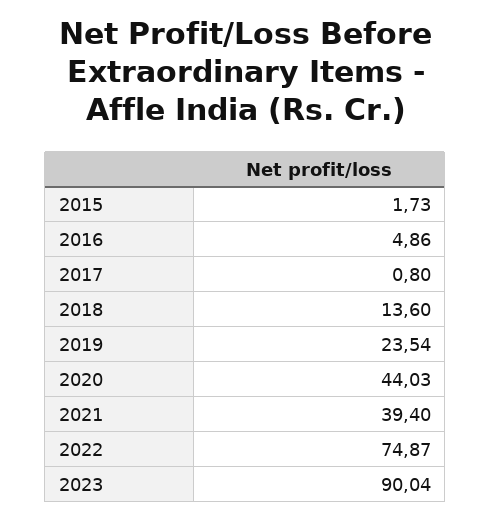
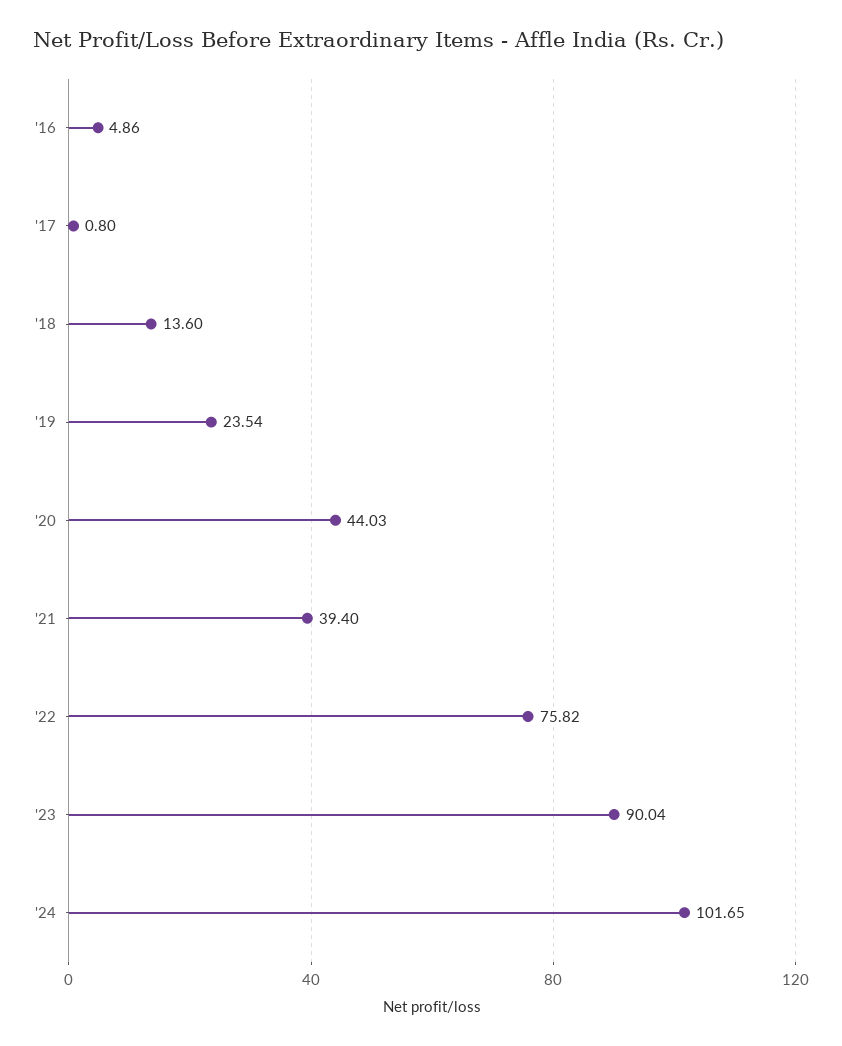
2015: 1.73 -> none
2022: 74.87 -> 75.82
'24: none -> 101.65

